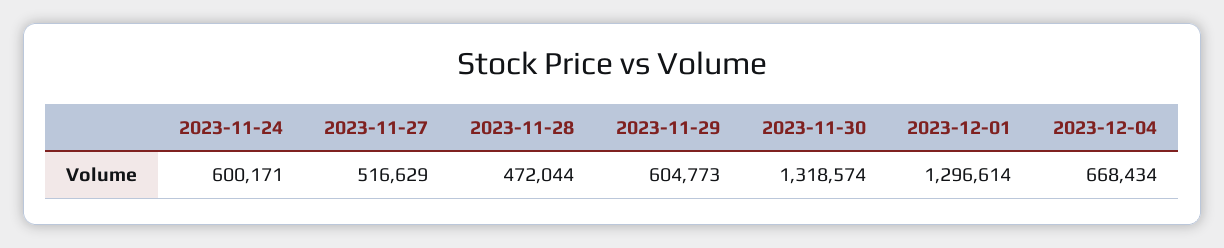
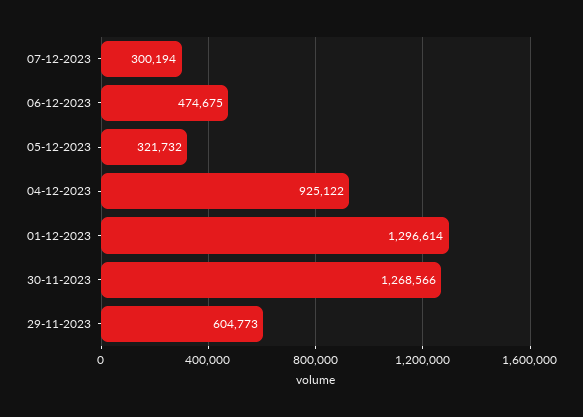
2023-11-24: 600171 -> none
2023-11-27: 516629 -> none
2023-11-28: 472044 -> none
2023-11-30: 1318574 -> 1268566
2023-12-04: 668434 -> 925122
07-12-2023: none -> 300194
06-12-2023: none -> 474675
05-12-2023: none -> 321732

